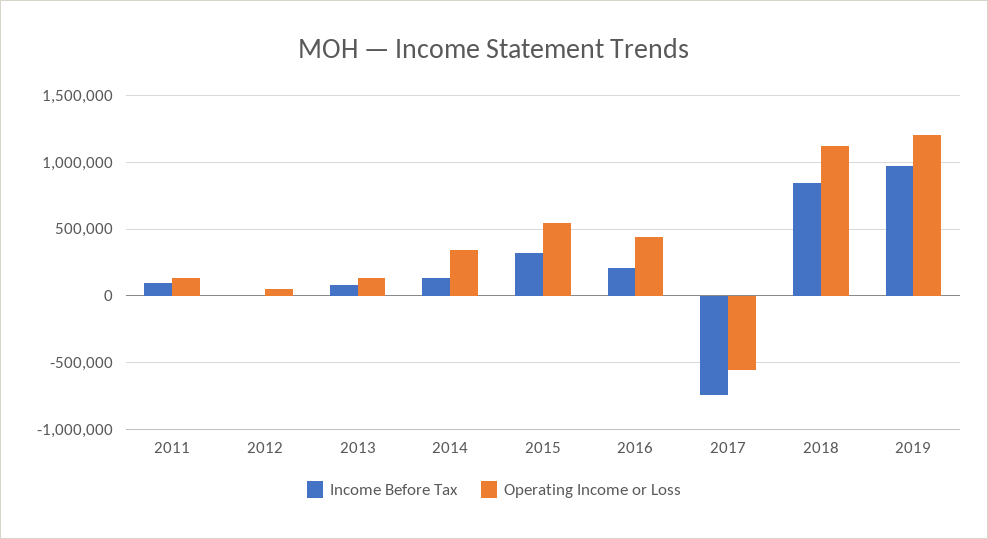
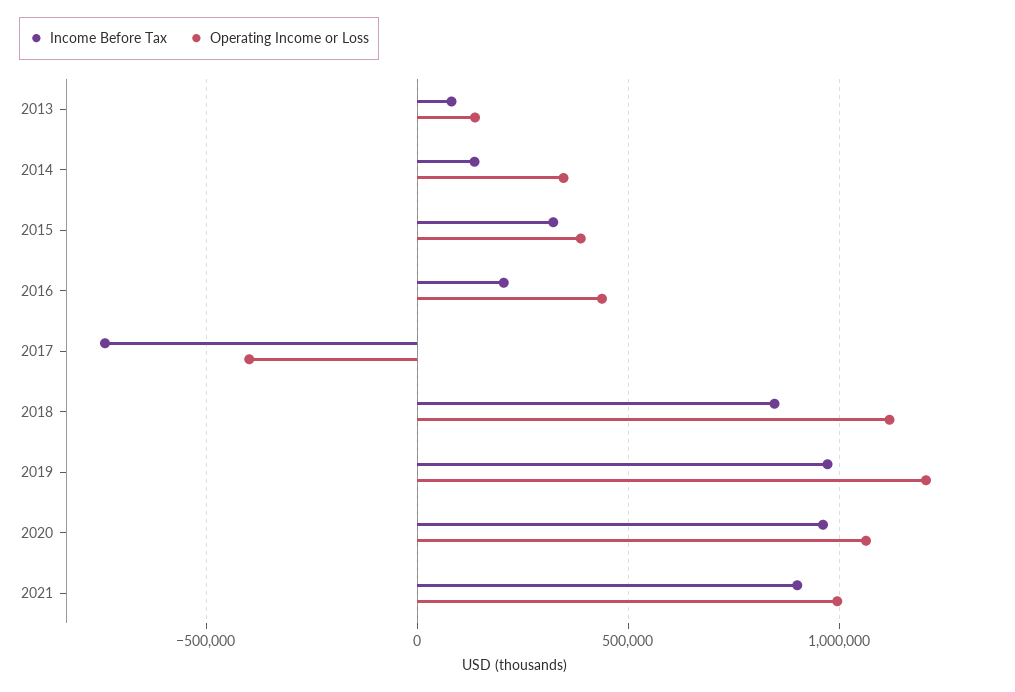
Income Before Tax, 2011: 100000 -> none
Operating Income or Loss, 2011: 150000 -> none
Income Before Tax, 2012: 0 -> none
Operating Income or Loss, 2012: 50000 -> none
Operating Income or Loss, 2015: 550000 -> 400000
Operating Income or Loss, 2017: -550000 -> -400000
Income Before Tax, 2020: none -> 950000
Operating Income or Loss, 2020: none -> 1050000
Income Before Tax, 2021: none -> 900000
Operating Income or Loss, 2021: none -> 1000000

